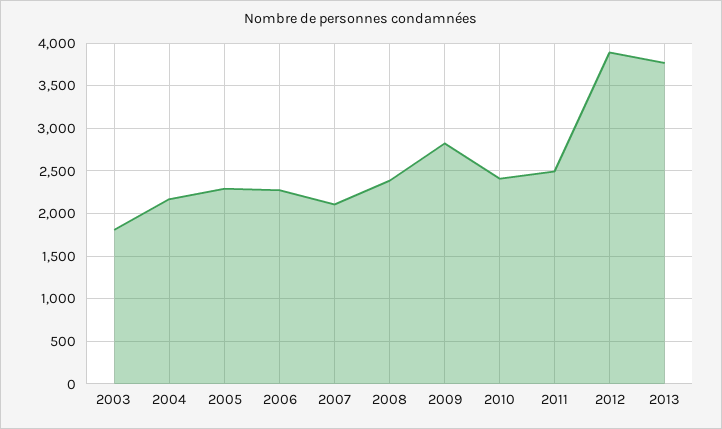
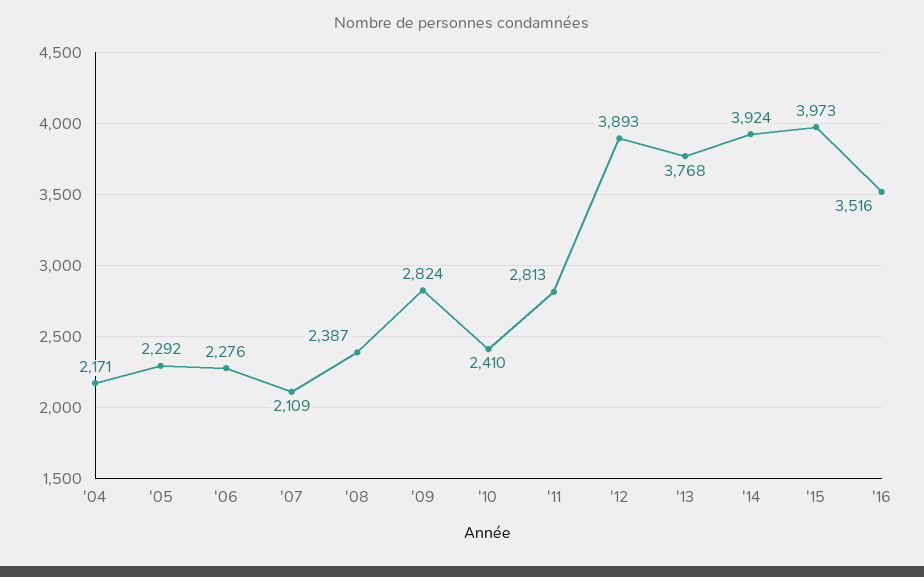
2003: 1800 -> none
2011: 2500 -> 2813
'14: none -> 3924
'15: none -> 3973
'16: none -> 3516

